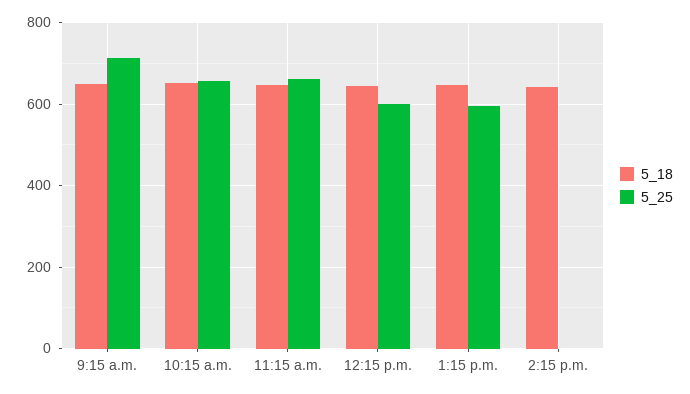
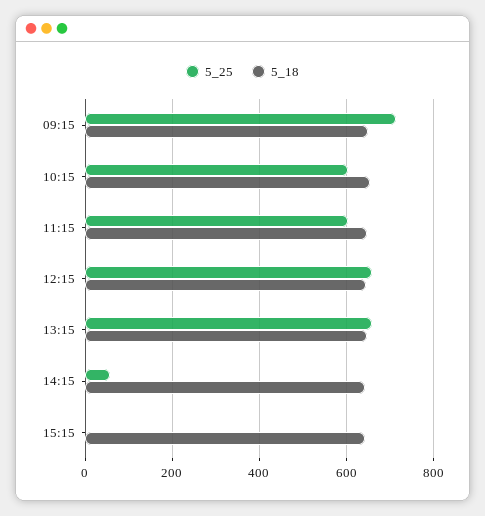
5_25, 10:15 a.m.: 660 -> 600
5_25, 11:15 a.m.: 660 -> 600
5_25, 12:15 p.m.: 600 -> 660
5_25, 1:15 p.m.: 600 -> 660
5_25, 2:15 p.m.: 0 -> 60
5_25, 15:15: none -> 0
5_18, 15:15: none -> 640

